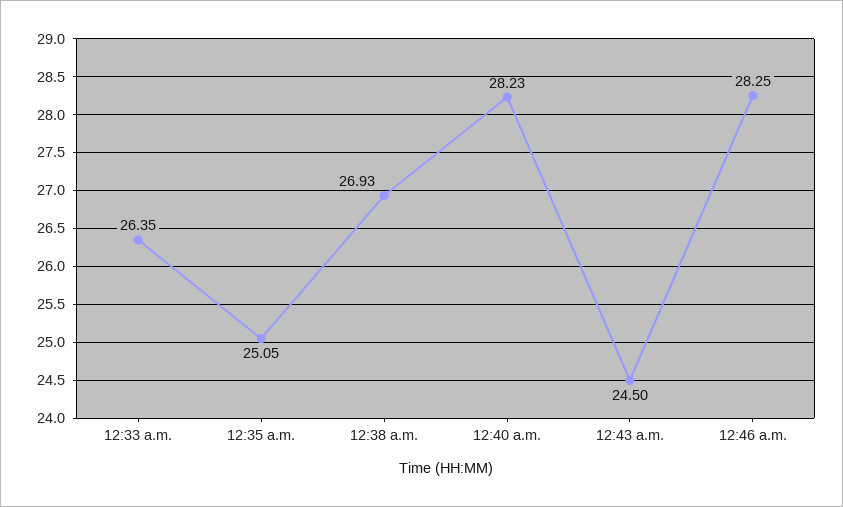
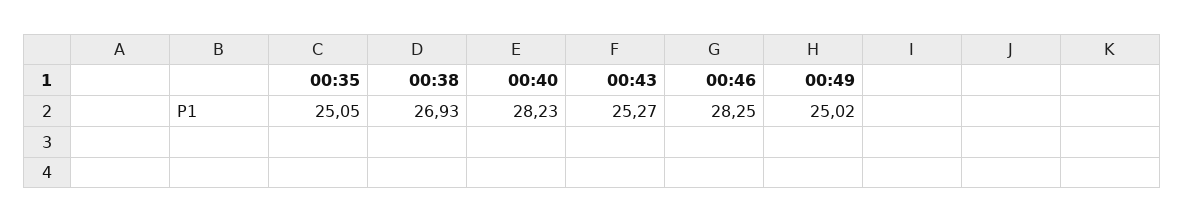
12:33 a.m.: 26.35 -> none
12:43 a.m.: 24.5 -> 25.27
00:49: none -> 25.02

